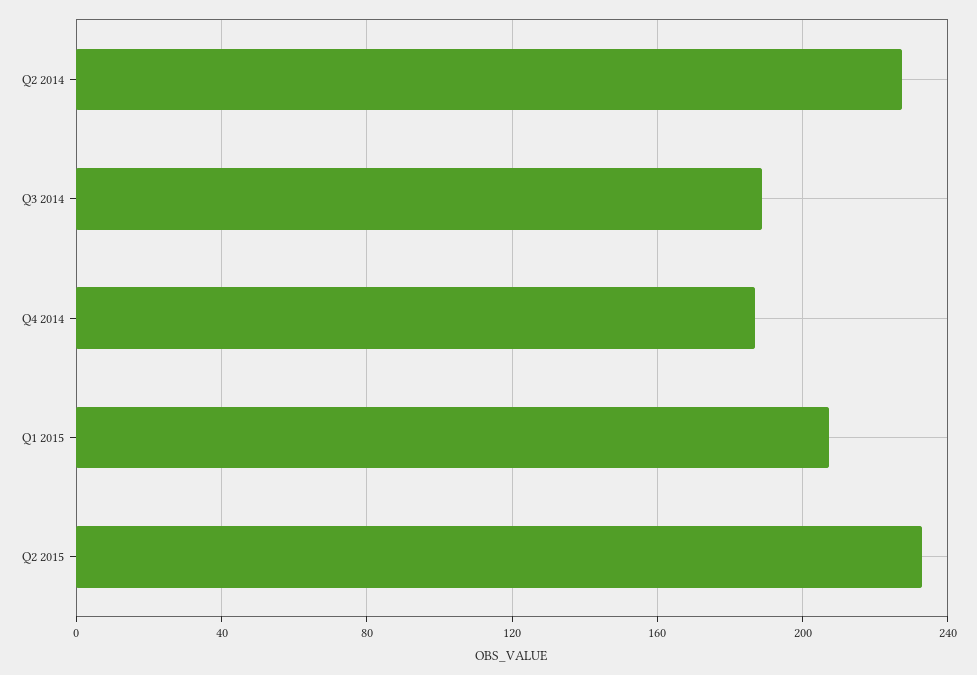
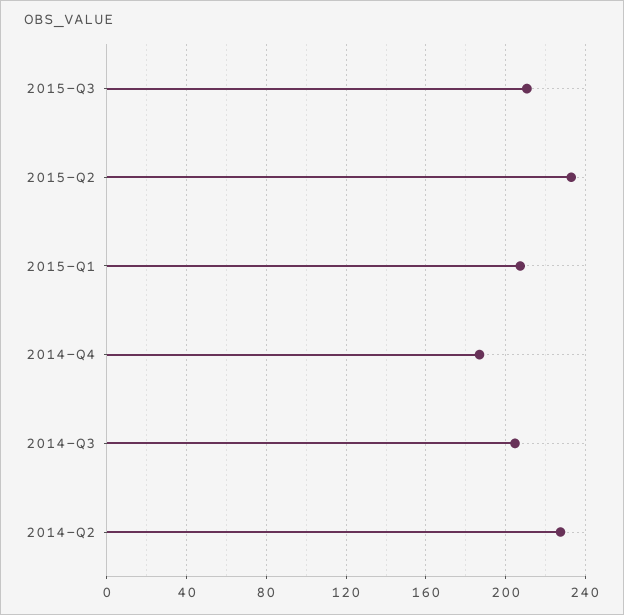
Q3 2014: 190 -> 205
2015-Q3: none -> 210

